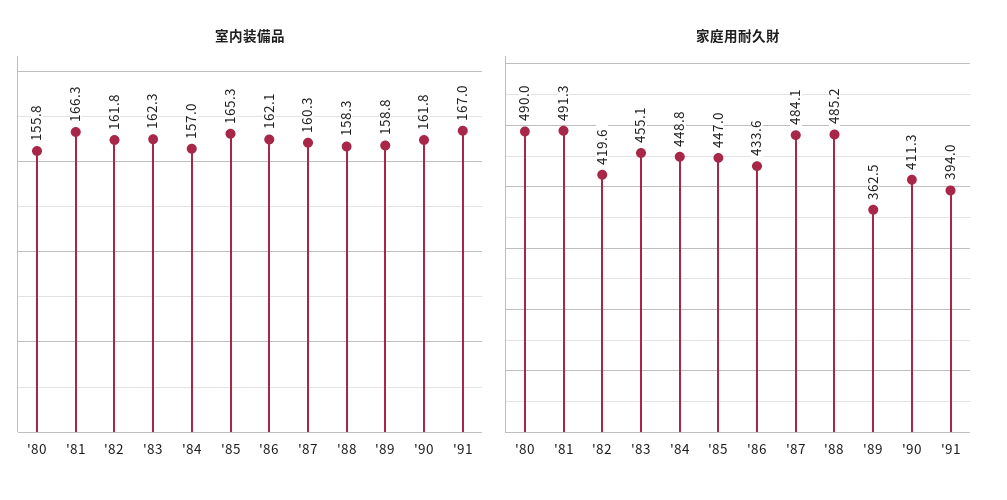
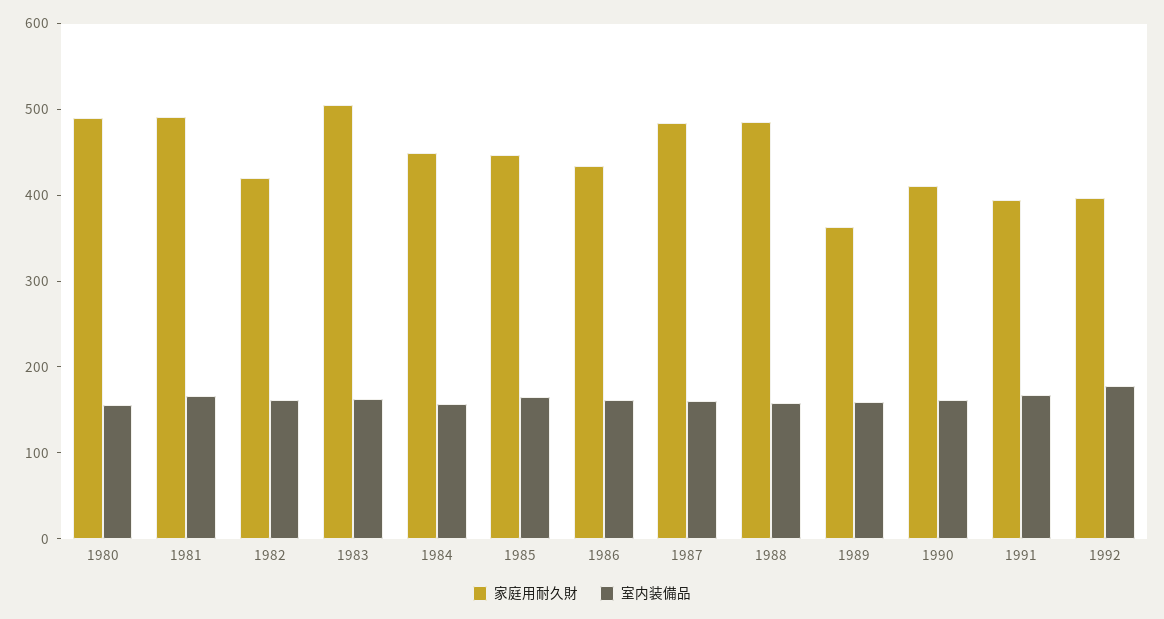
家庭用耐久財, '83: 455.1 -> 500
家庭用耐久財, 1992: none -> 400
室内装備品, 1992: none -> 180

